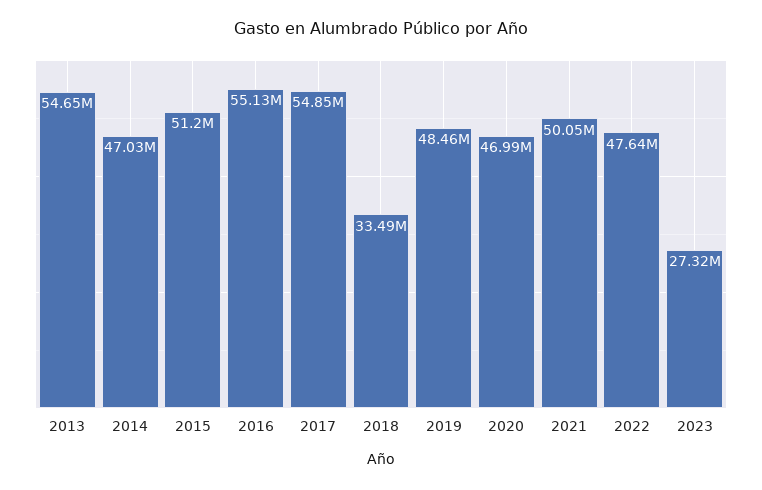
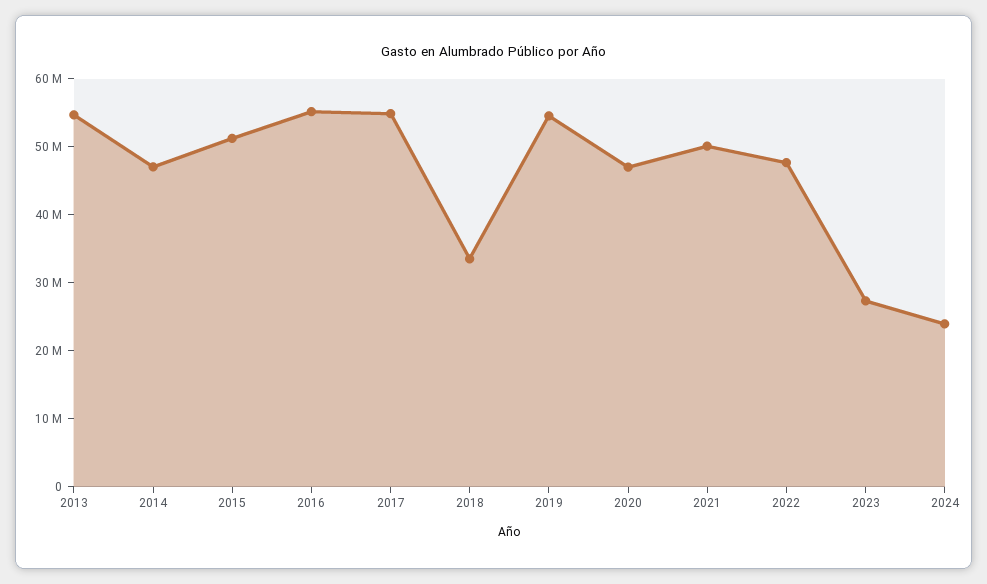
2019: 48460000 -> 54000000
2024: none -> 24000000

